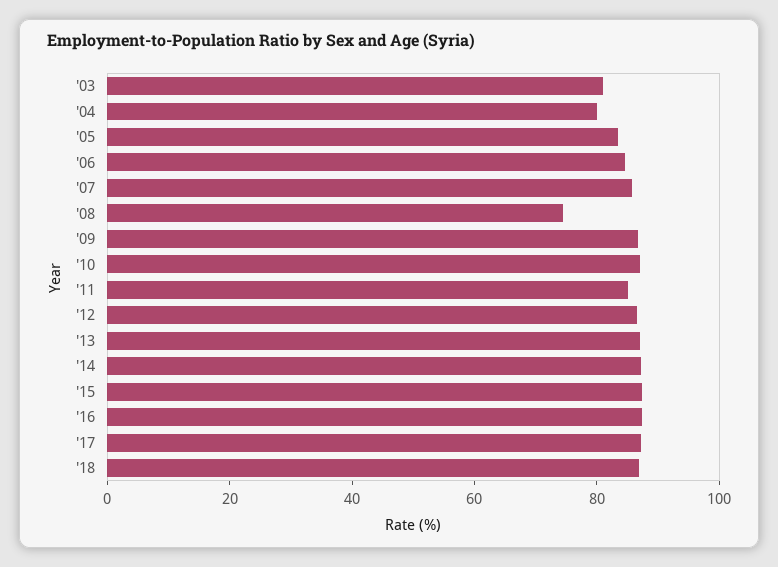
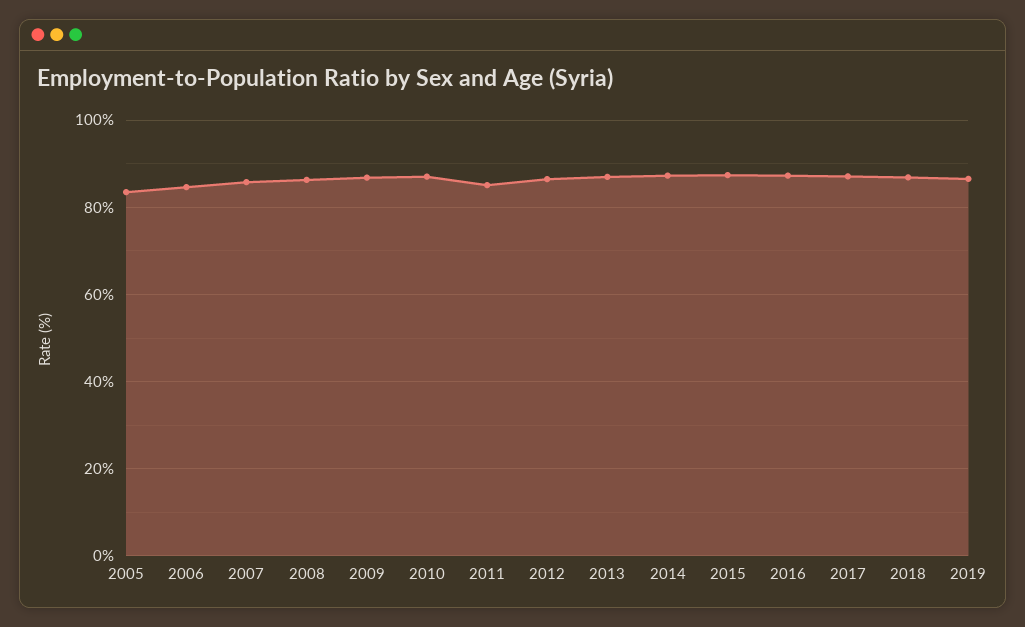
'03: 80 -> none
'04: 80 -> none
'08: 75 -> 86
2019: none -> 86

